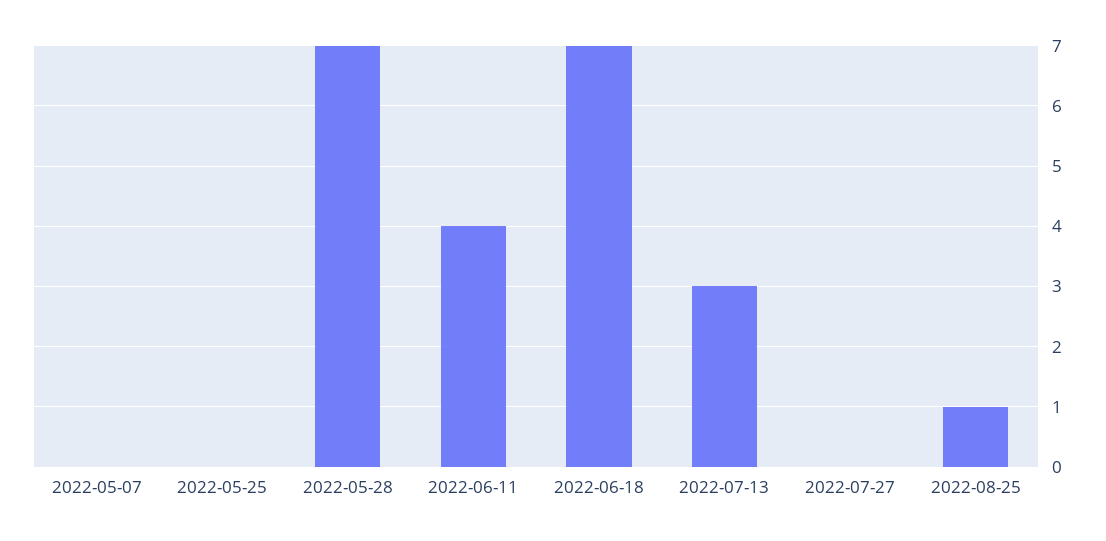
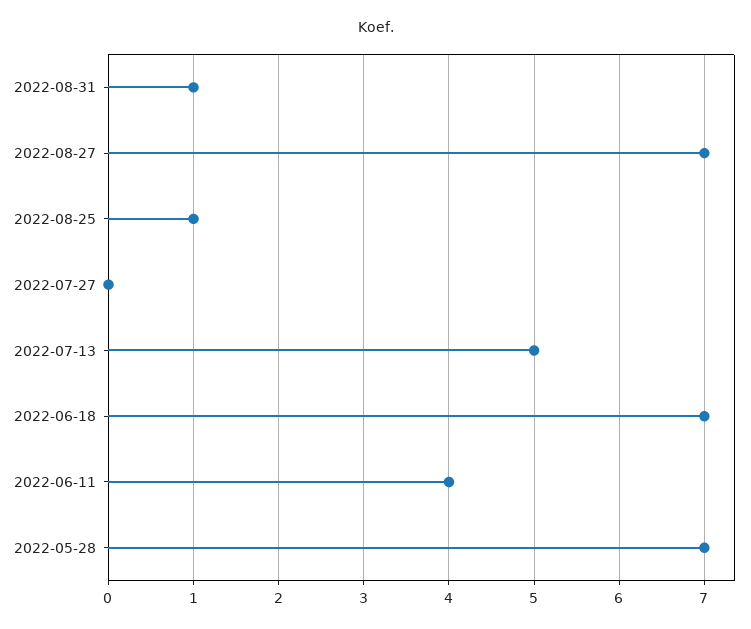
2022-05-07: 0 -> none
2022-05-25: 0 -> none
2022-07-13: 3 -> 5
2022-08-31: none -> 1
2022-08-27: none -> 7

